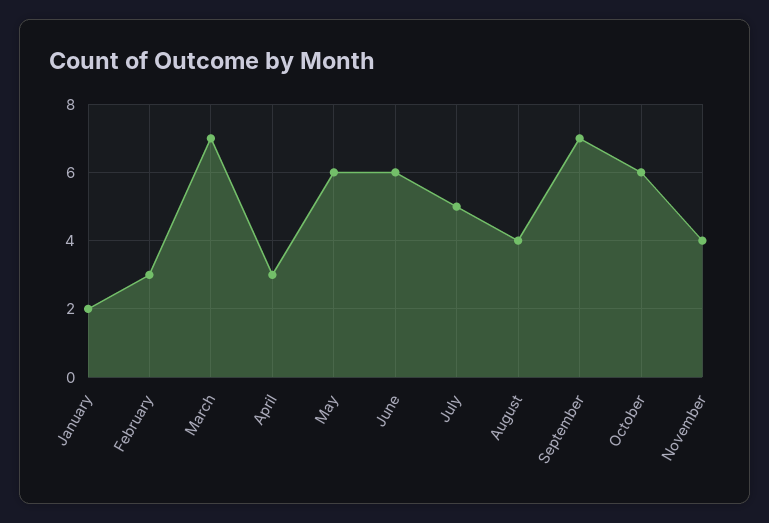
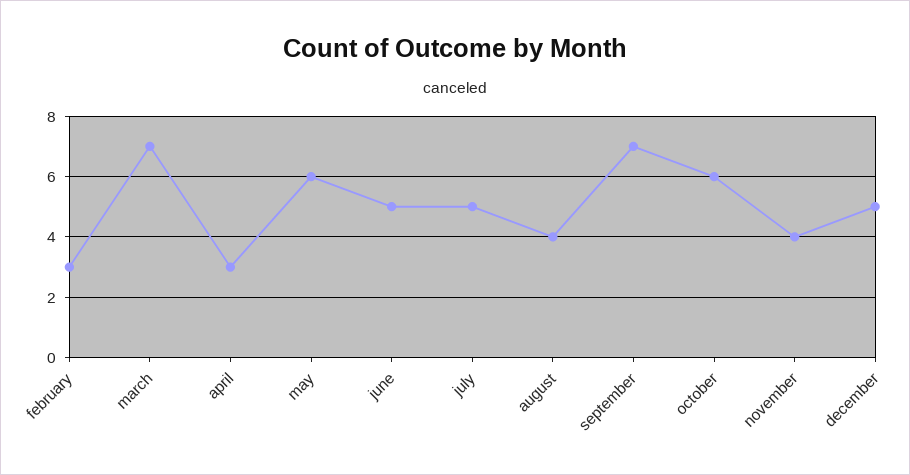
January: 2 -> none
June: 6 -> 5
december: none -> 5

